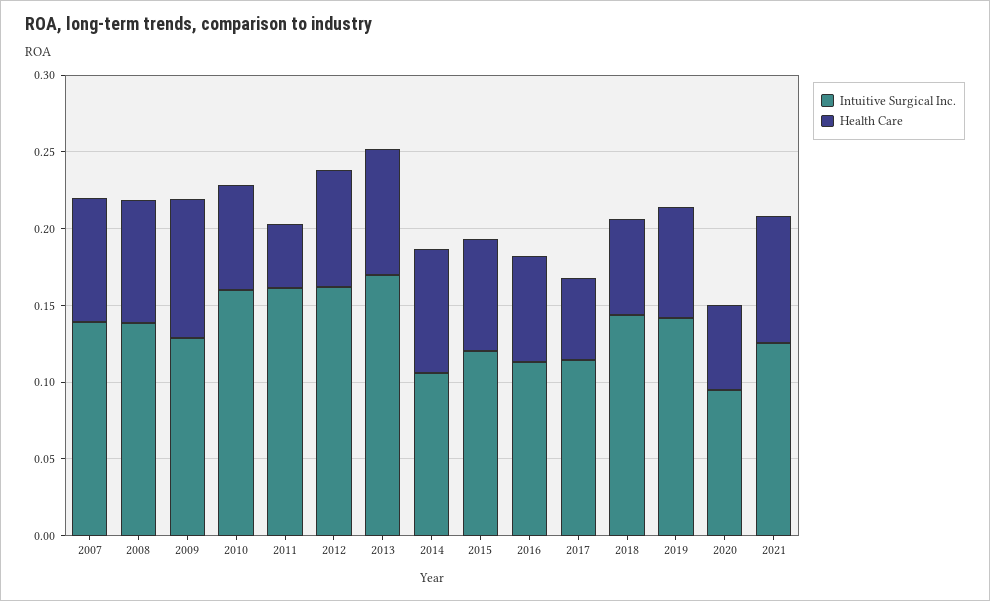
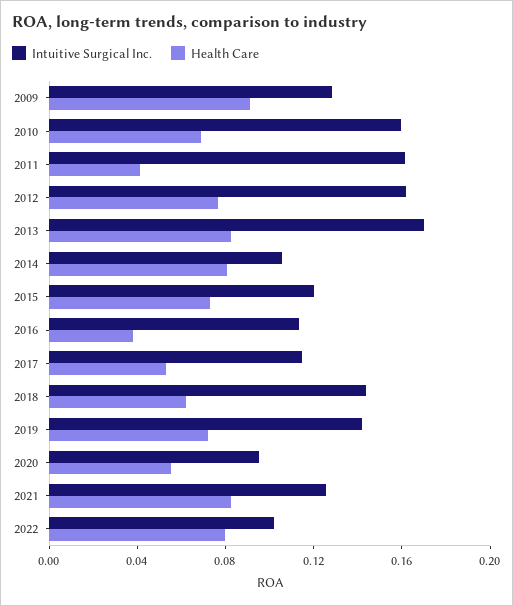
Intuitive Surgical Inc., 2007: 0.14 -> none
Health Care, 2007: 0.08 -> none
Intuitive Surgical Inc., 2008: 0.14 -> none
Health Care, 2008: 0.08 -> none
Health Care, 2016: 0.07 -> 0.04
Intuitive Surgical Inc., 2022: none -> 0.1
Health Care, 2022: none -> 0.08

